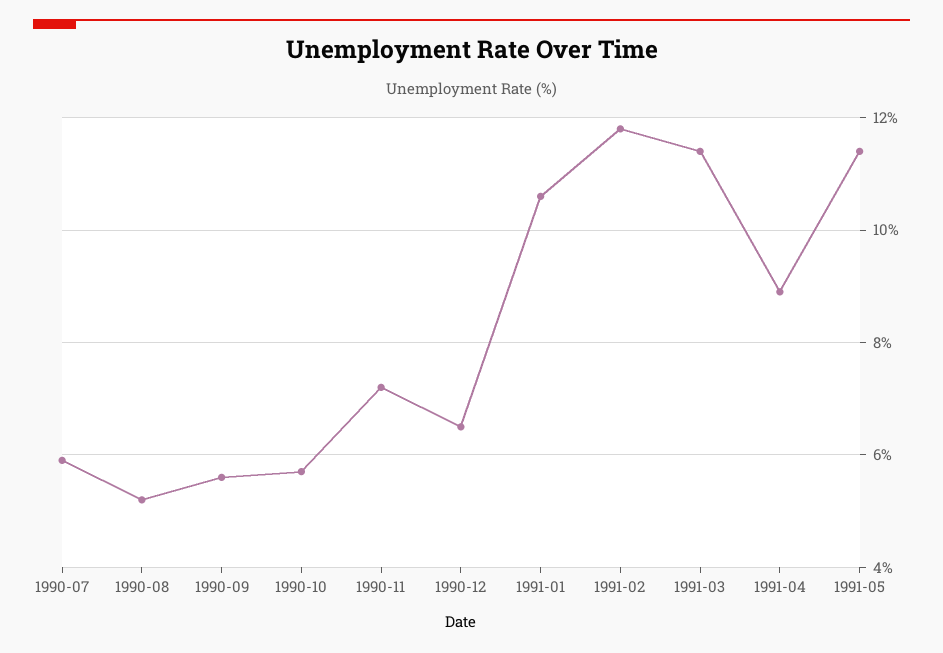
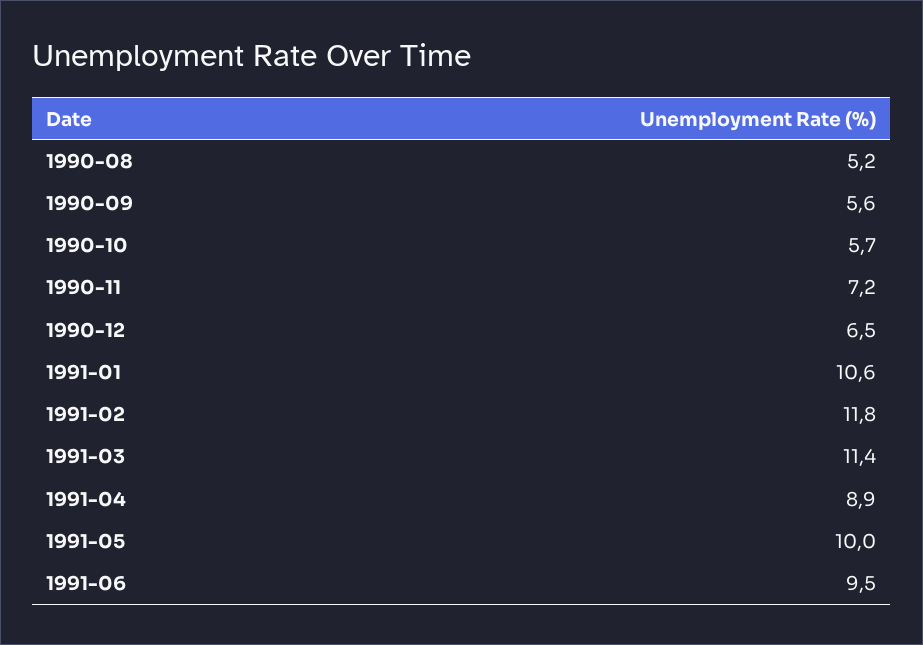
1990-07: 6 -> none
1991-05: 11.5 -> 10
1991-06: none -> 9.5

